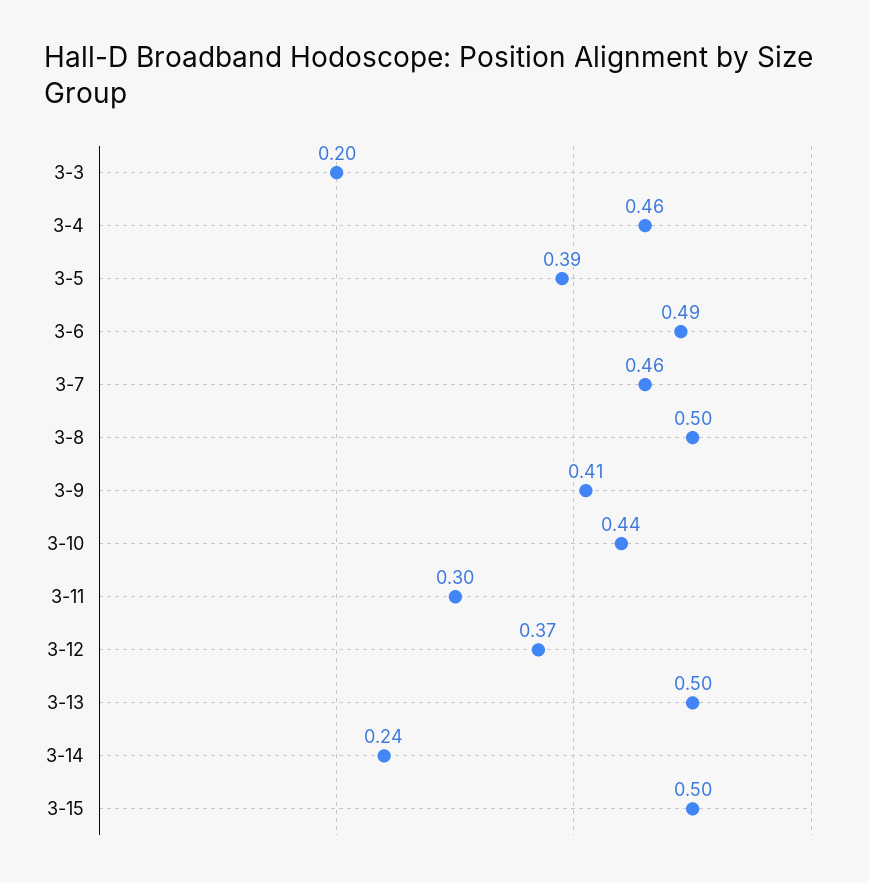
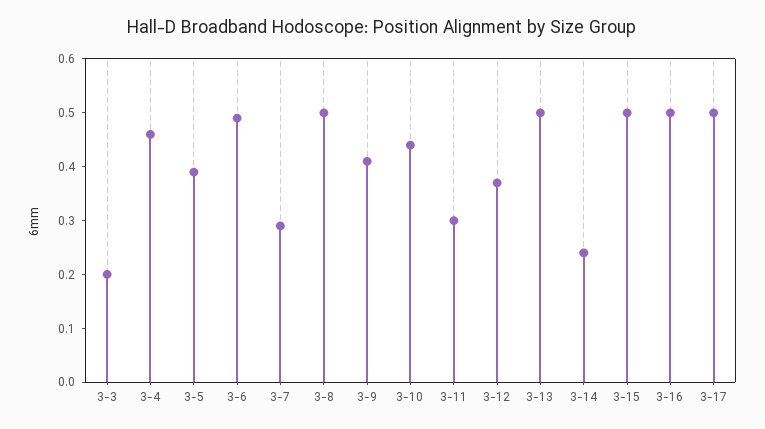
3-7: 0.46 -> 0.3
3-16: none -> 0.5
3-17: none -> 0.5

